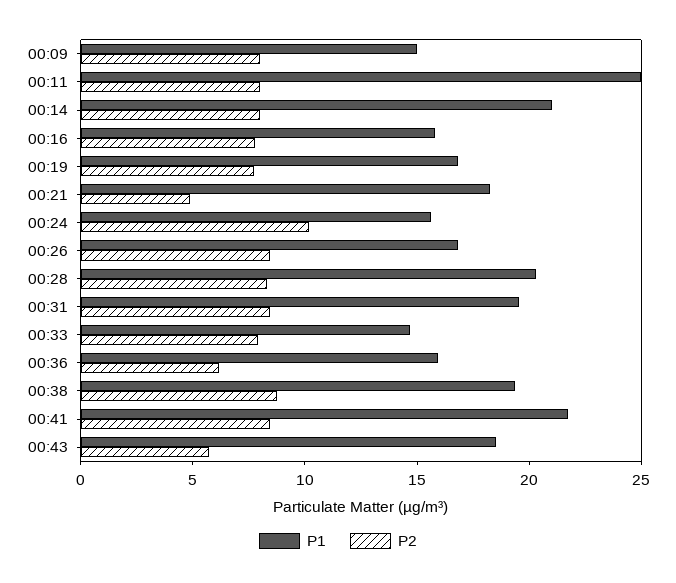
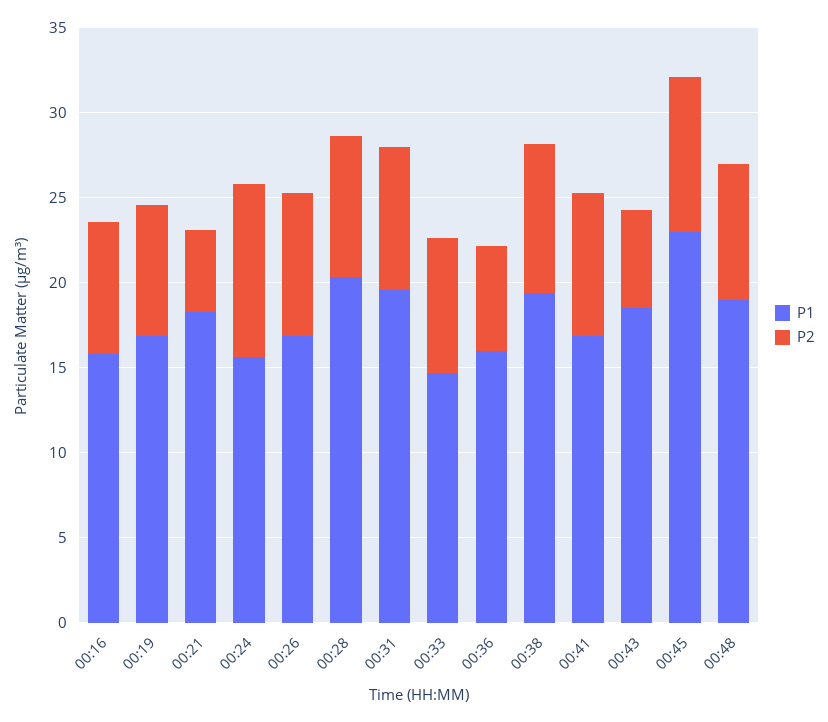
P1, 00:09: 15 -> none
P2, 00:09: 8 -> none
P1, 00:11: 25 -> none
P2, 00:11: 8 -> none
P1, 00:14: 21 -> none
P2, 00:14: 8 -> none
P1, 00:41: 22 -> 17
P1, 00:45: none -> 23
P2, 00:45: none -> 9
P1, 00:48: none -> 19
P2, 00:48: none -> 8

